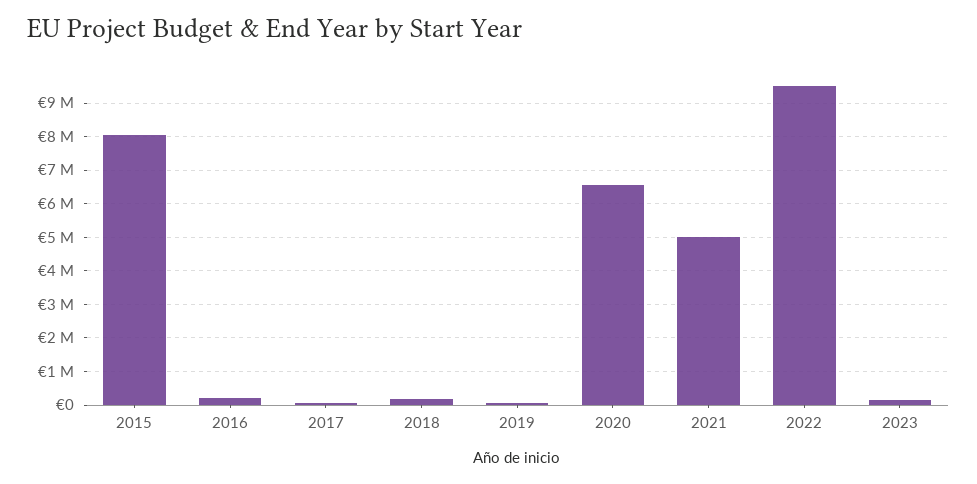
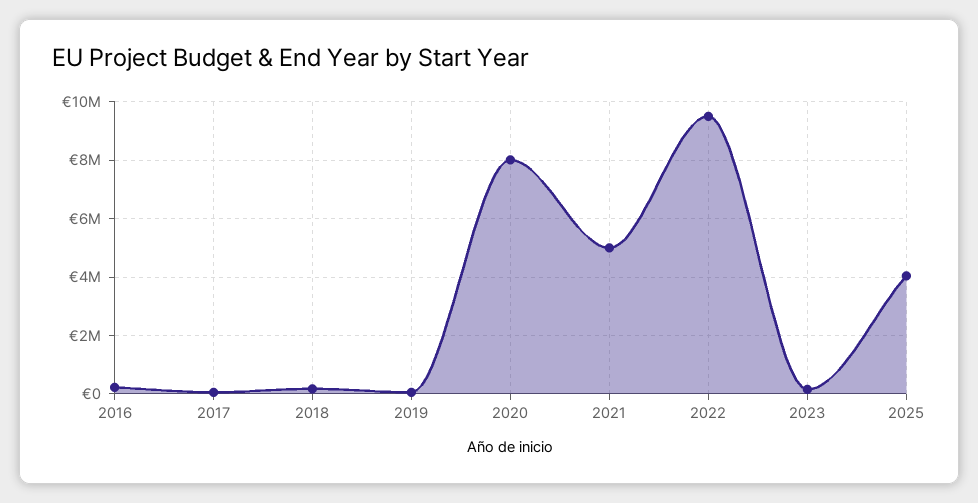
2015: 8000000 -> none
2020: 6600000 -> 8000000
2025: none -> 4000000

